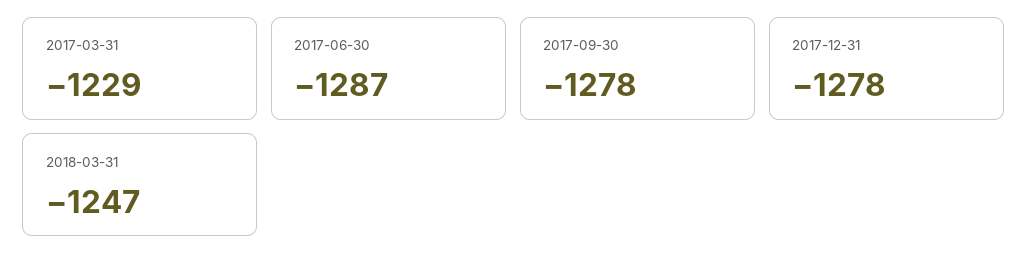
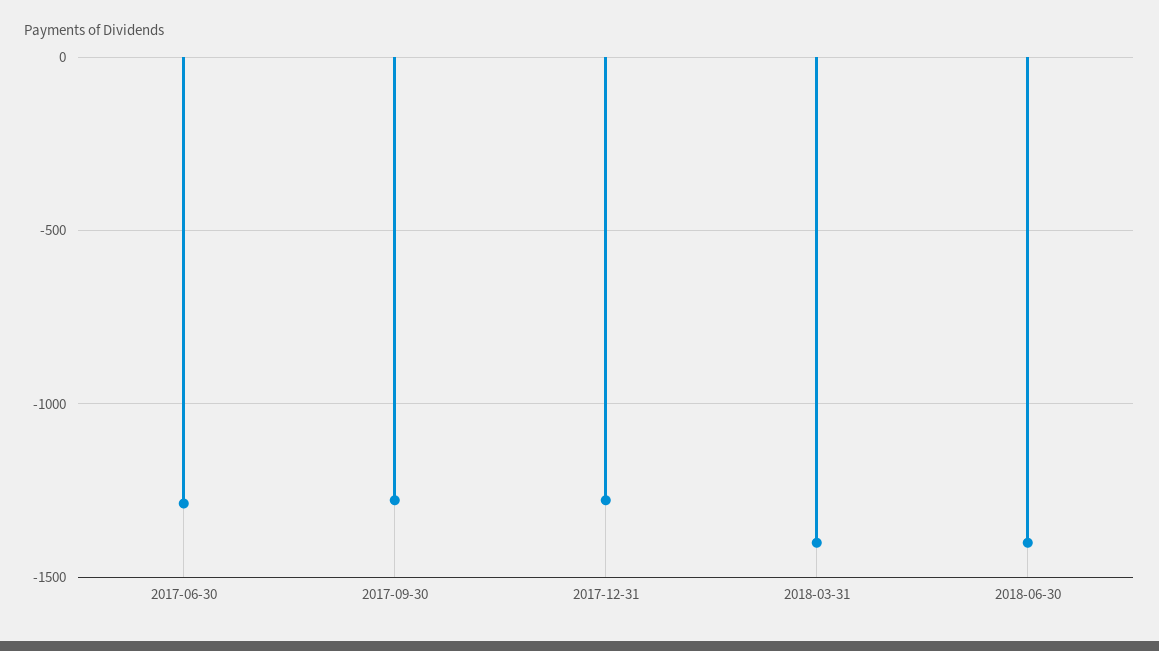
2017-03-31: -1229 -> none
2018-03-31: -1247 -> -1400
2018-06-30: none -> -1400

